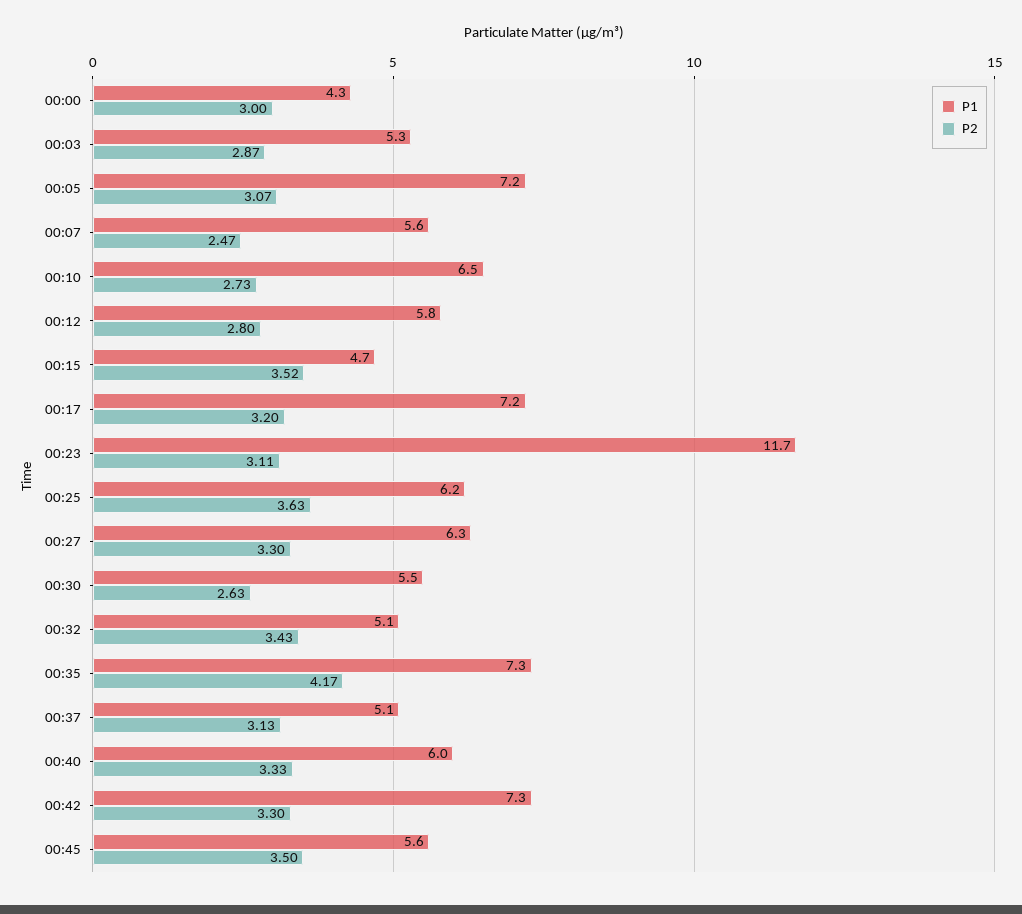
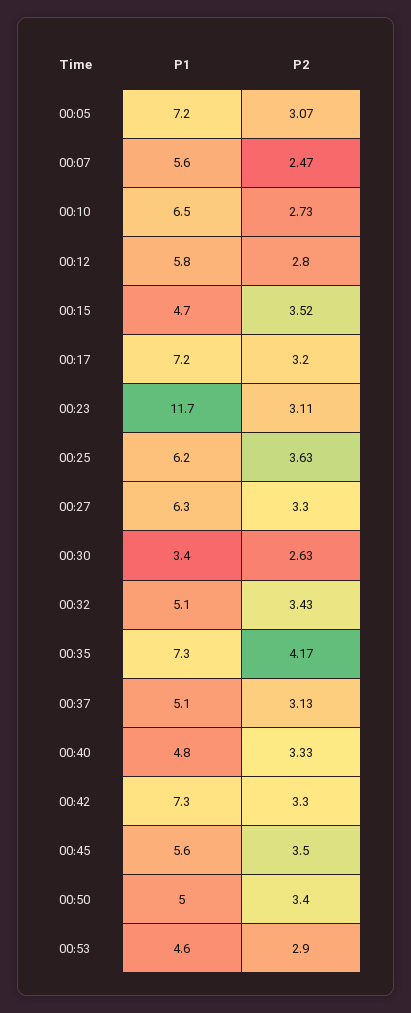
P1, 00:00: 4.3 -> none
P2, 00:00: 3 -> none
P1, 00:03: 5.3 -> none
P2, 00:03: 2.87 -> none
P1, 00:30: 5.5 -> 3.4
P1, 00:40: 6 -> 4.8
P1, 00:50: none -> 5
P2, 00:50: none -> 3.4
P1, 00:53: none -> 4.6
P2, 00:53: none -> 2.9

